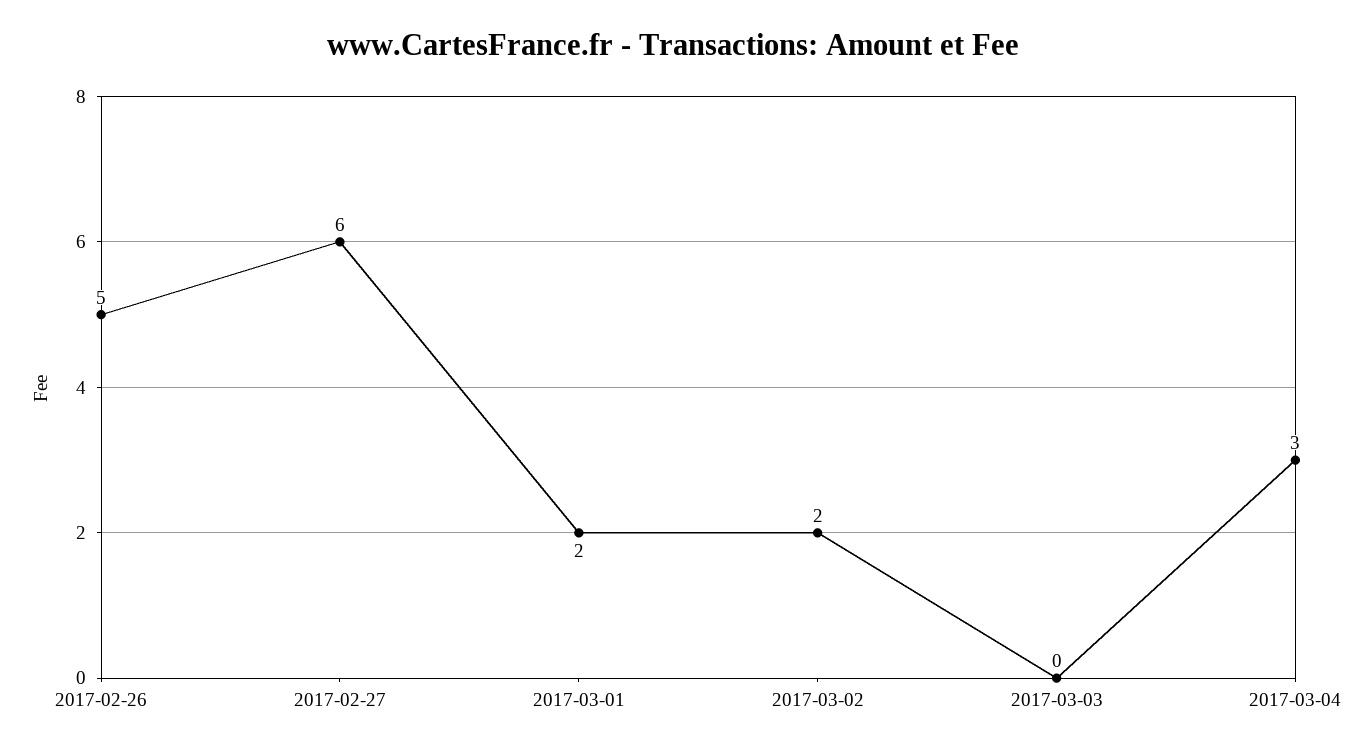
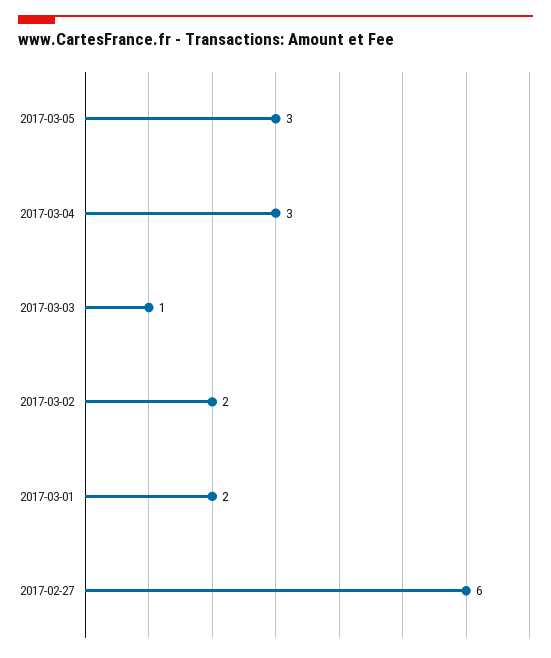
2017-02-26: 5 -> none
2017-03-03: 0 -> 1
2017-03-05: none -> 3

